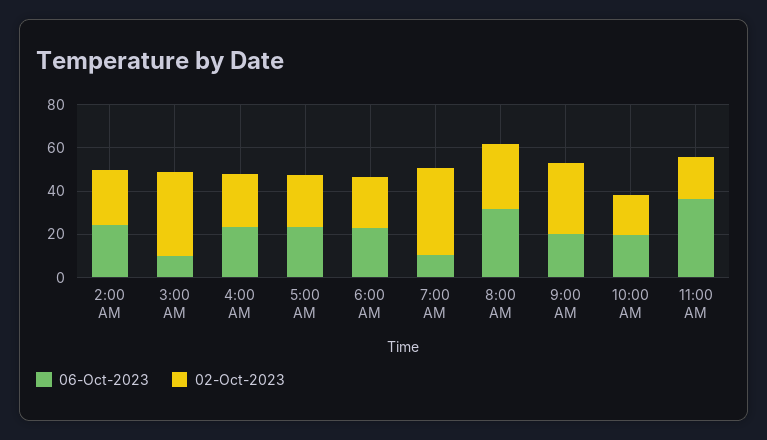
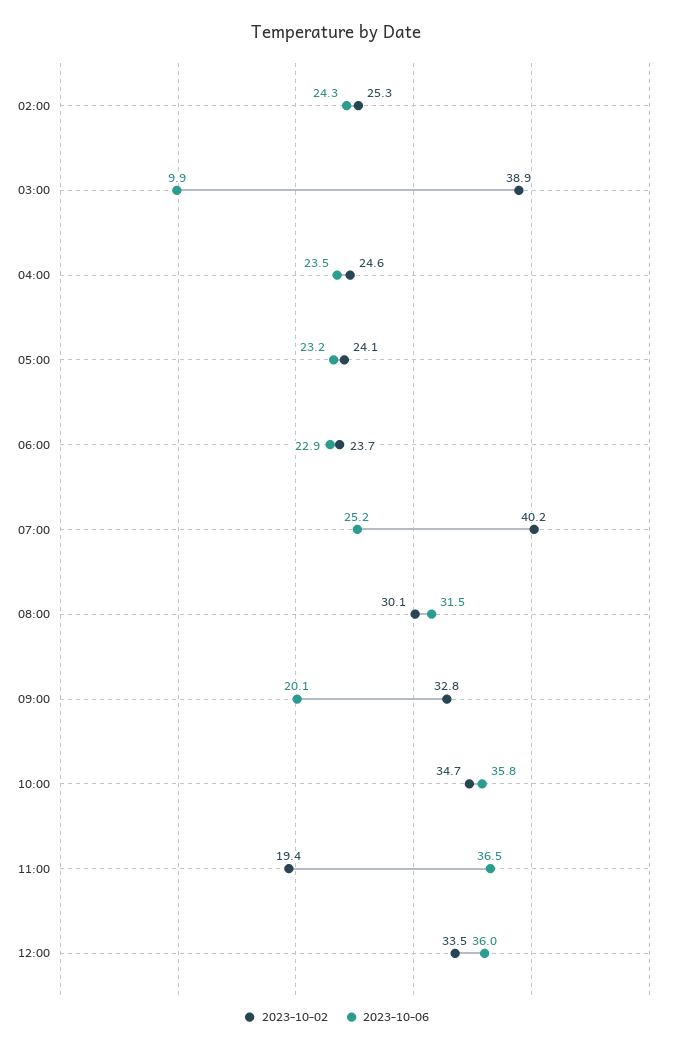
06-Oct-2023, 7:00 AM: 10 -> 25.2
06-Oct-2023, 10:00 AM: 20 -> 35.8
02-Oct-2023, 10:00 AM: 20 -> 34.7
02-Oct-2023, 12:00: none -> 33.5
06-Oct-2023, 12:00: none -> 36

